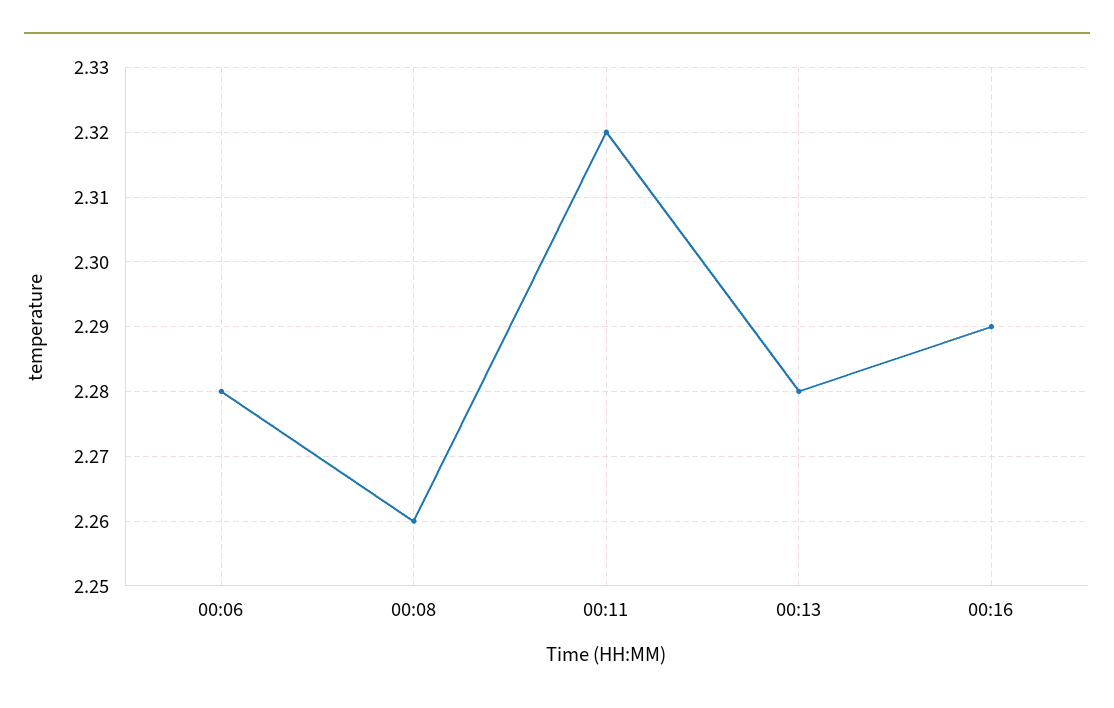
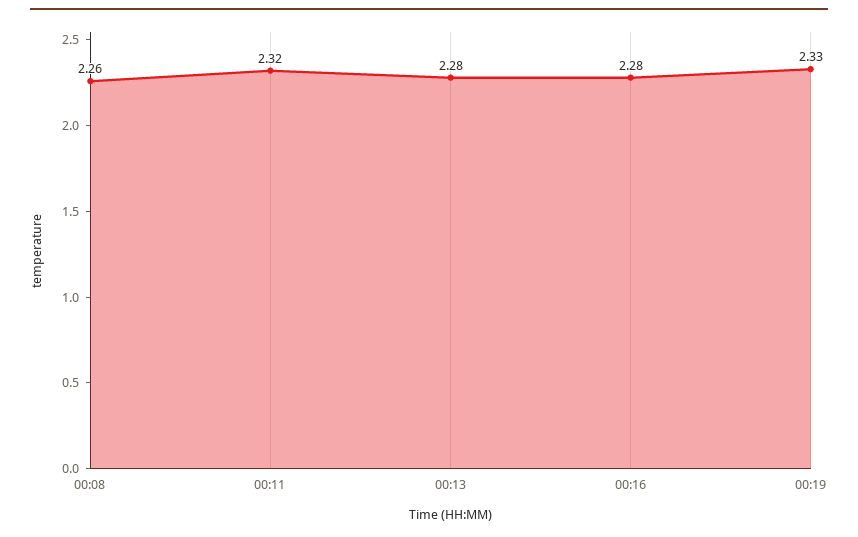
00:06: 2.28 -> none
00:16: 2.29 -> 2.28
00:19: none -> 2.33

